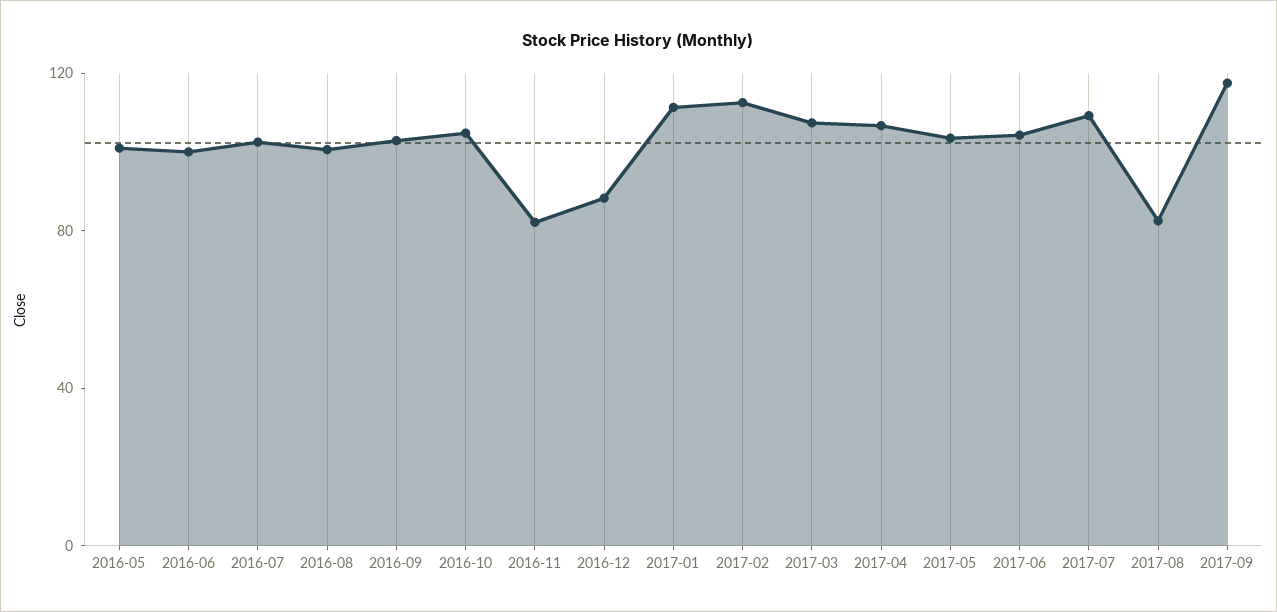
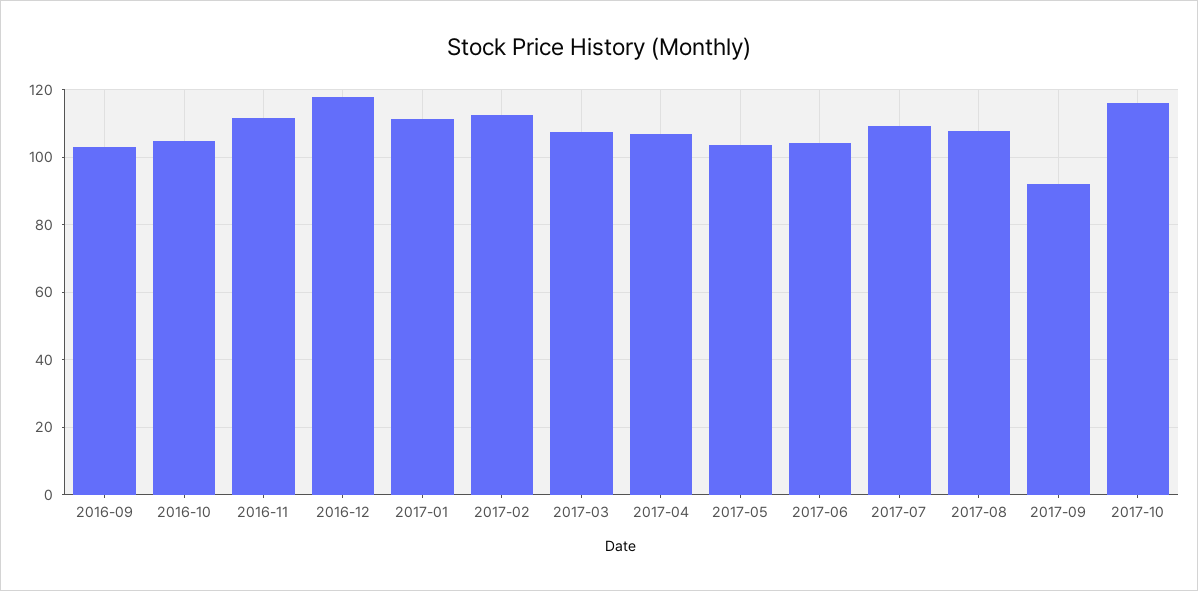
2016-05: 100 -> none
2016-06: 100 -> none
2016-07: 100 -> none
2016-08: 100 -> none
2016-11: 80 -> 112
2016-12: 90 -> 118
2017-08: 80 -> 108
2017-09: 120 -> 92
2017-10: none -> 116

